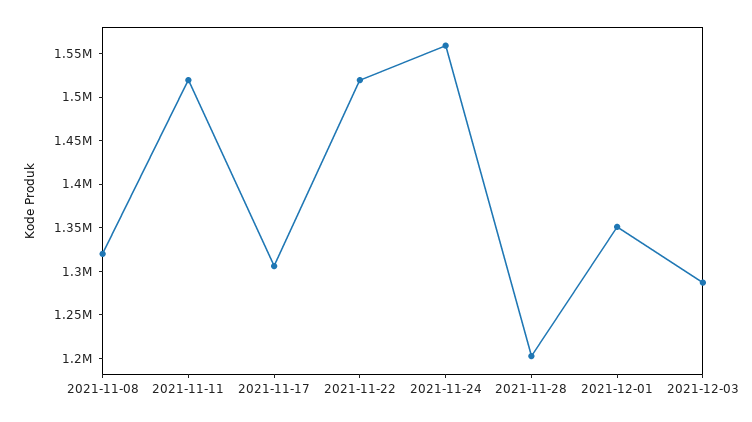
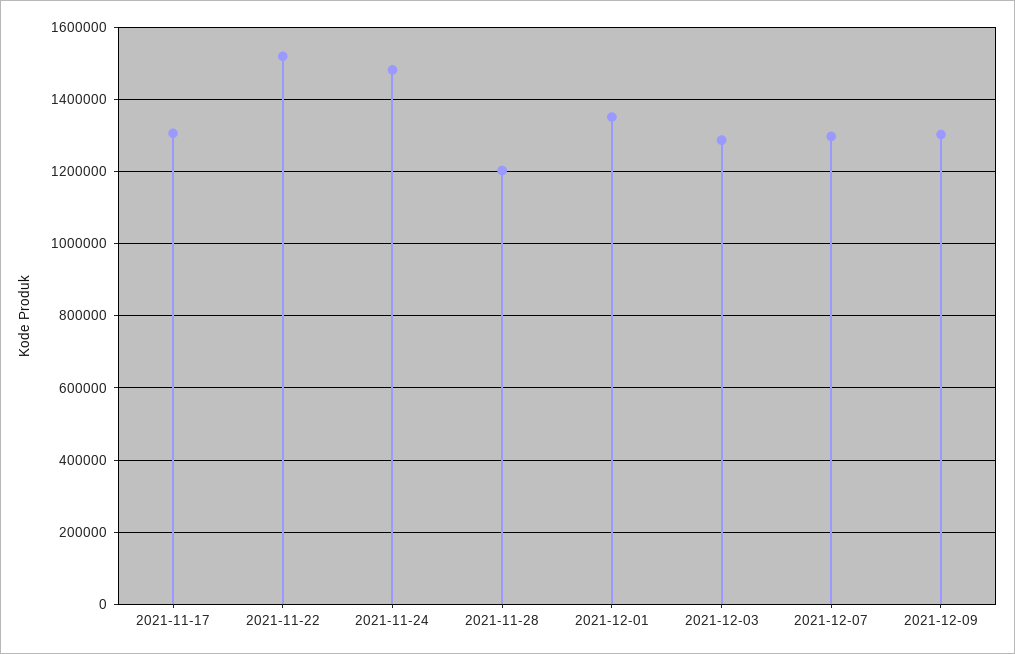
2021-11-08: 1320000 -> none
2021-11-11: 1520000 -> none
2021-11-24: 1560000 -> 1480000
2021-12-07: none -> 1300000
2021-12-09: none -> 1300000

